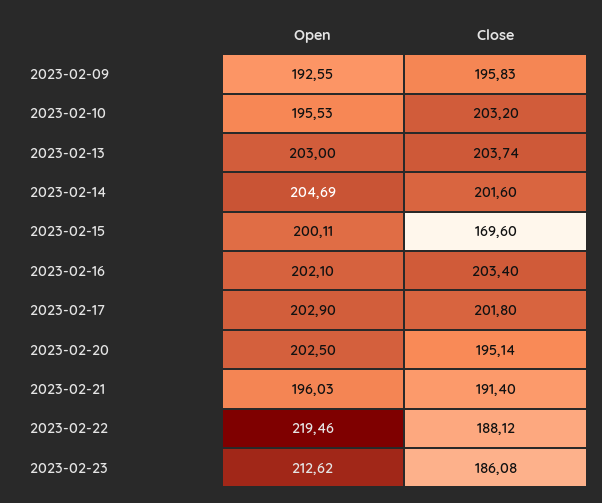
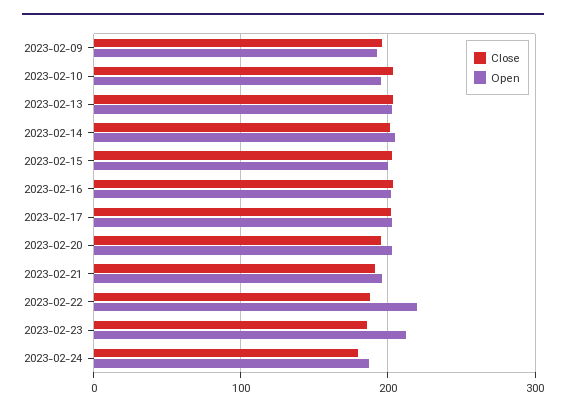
Close, 2023-02-15: 169.6 -> 200
Close, 2023-02-24: none -> 180
Open, 2023-02-24: none -> 190

